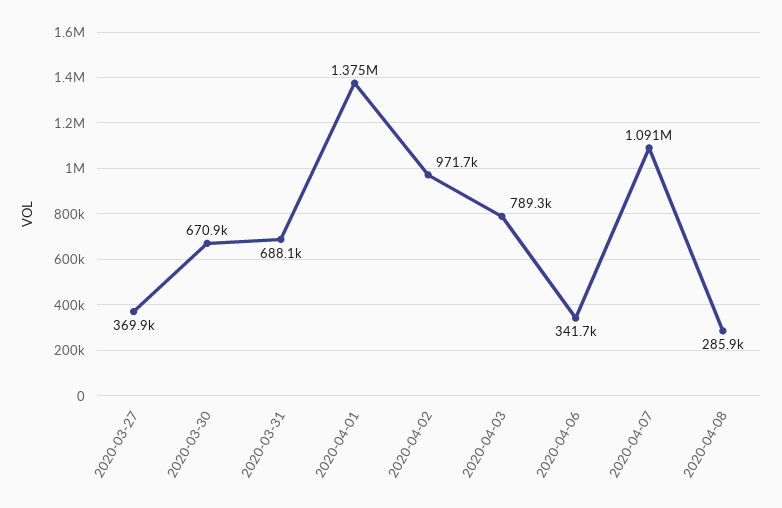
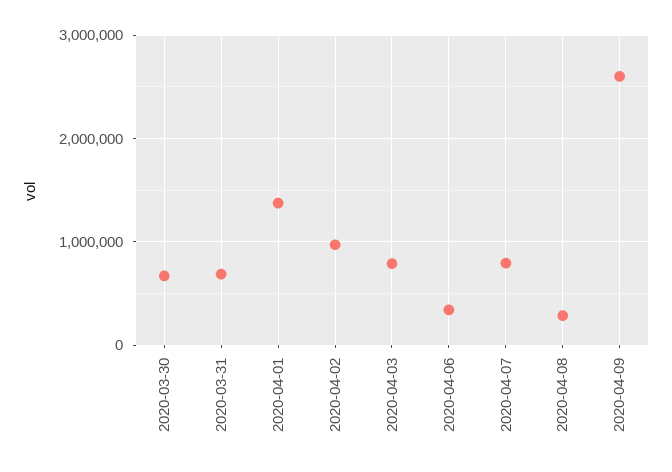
2020-03-27: 369900 -> none
2020-04-07: 1091000 -> 800000
2020-04-09: none -> 2600000

